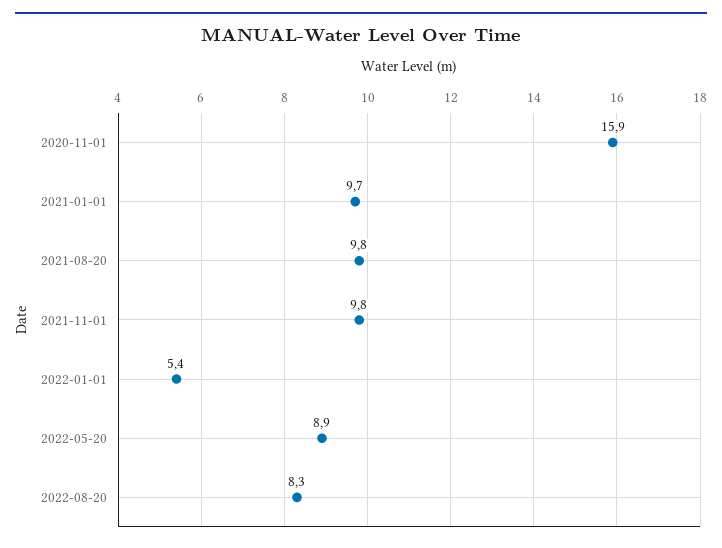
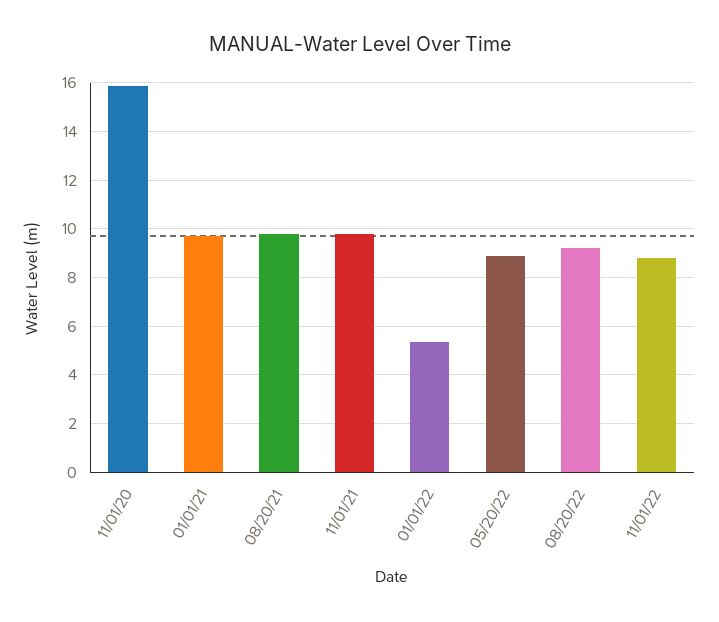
2022-08-20: 8.3 -> 9.25
11/01/22: none -> 8.75

